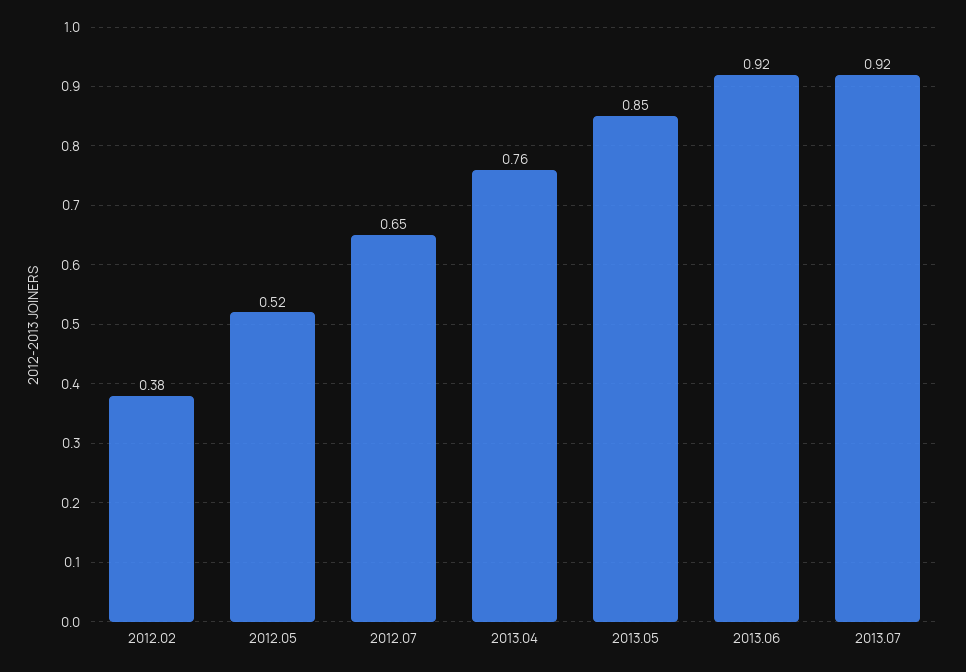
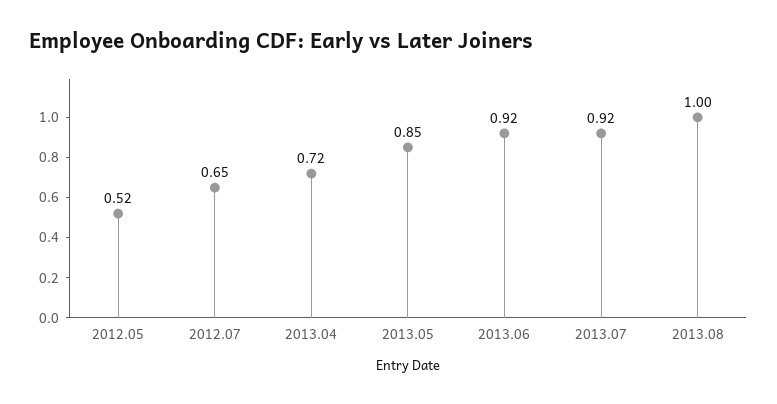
2012.02: 0.38 -> none
2013.04: 0.76 -> 0.72
2013.08: none -> 1

